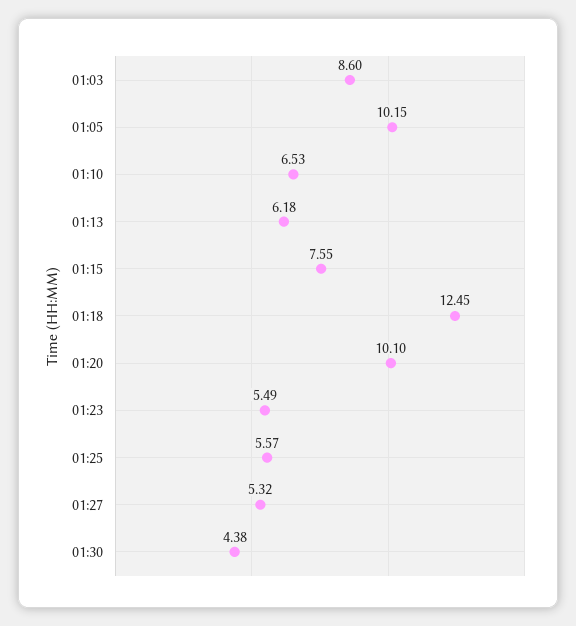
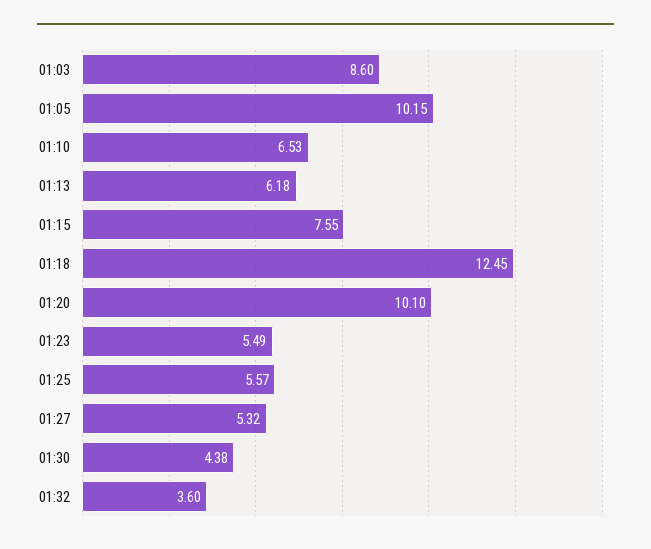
01:32: none -> 3.6

